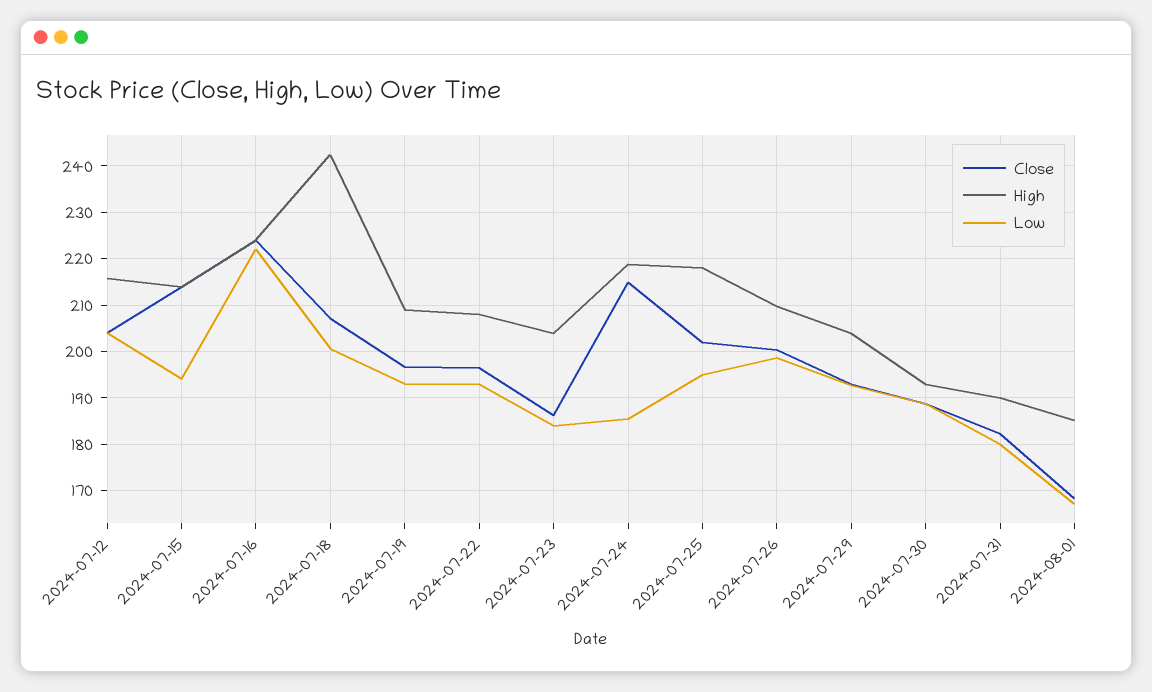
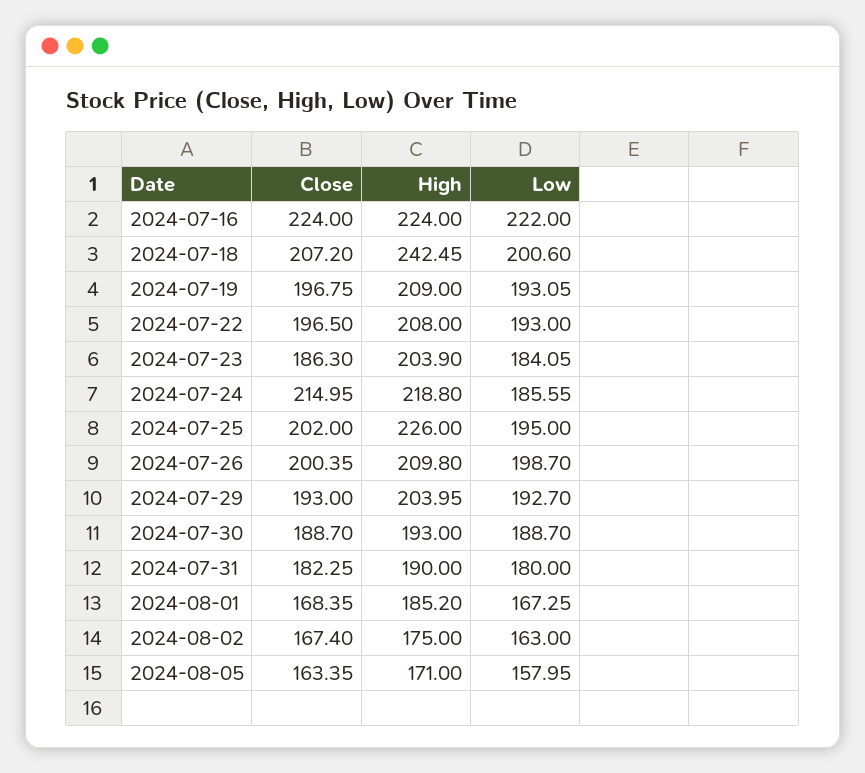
Close, 2024-07-12: 204 -> none
High, 2024-07-12: 216 -> none
Low, 2024-07-12: 204 -> none
Close, 2024-07-15: 214 -> none
High, 2024-07-15: 214 -> none
Low, 2024-07-15: 194 -> none
High, 2024-07-25: 218 -> 226
Close, 2024-08-02: none -> 167.4
High, 2024-08-02: none -> 175
Low, 2024-08-02: none -> 163
Close, 2024-08-05: none -> 163.35
High, 2024-08-05: none -> 171
Low, 2024-08-05: none -> 157.95

